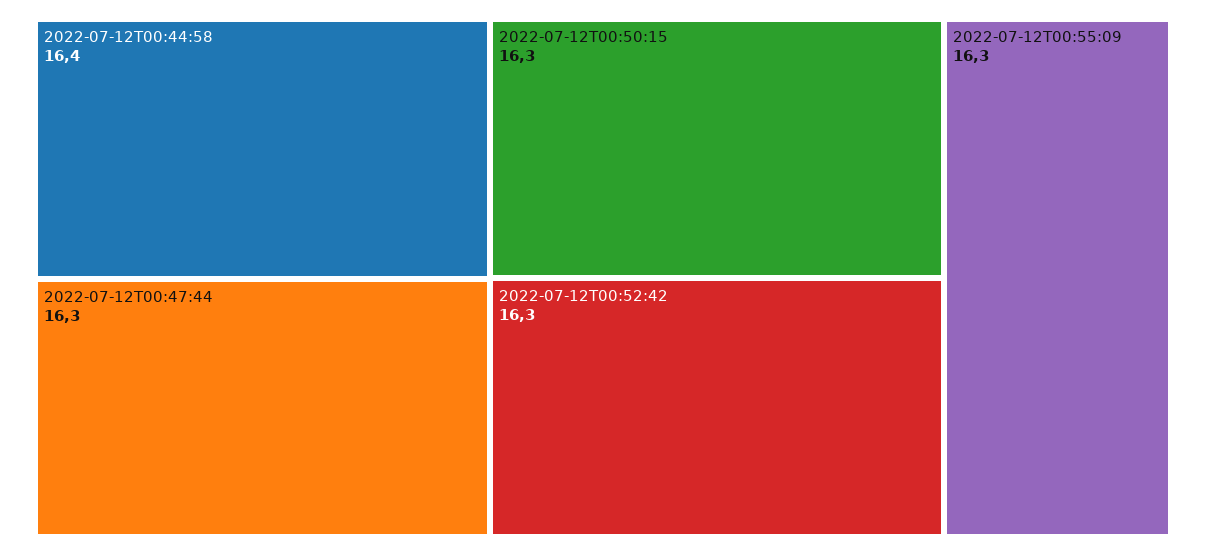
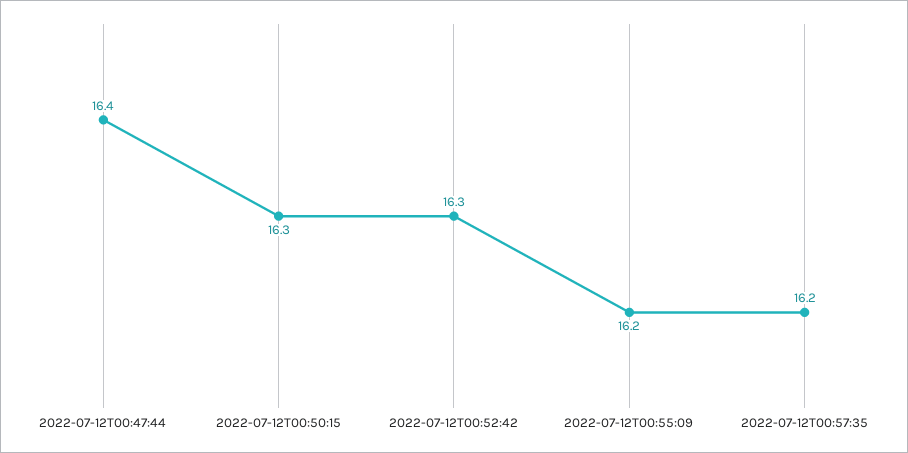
2022-07-12T00:44:58: 16.4 -> none
2022-07-12T00:47:44: 16.3 -> 16.4
2022-07-12T00:55:09: 16.3 -> 16.2
2022-07-12T00:57:35: none -> 16.2

